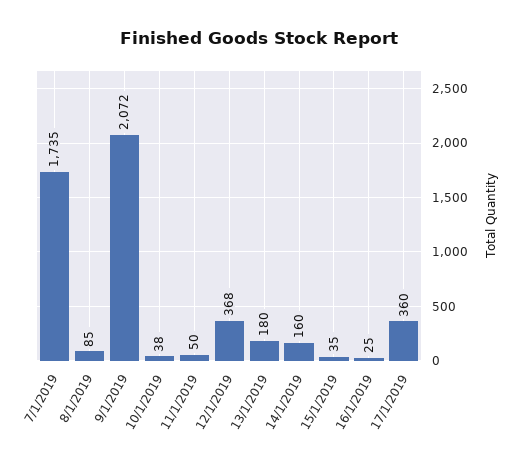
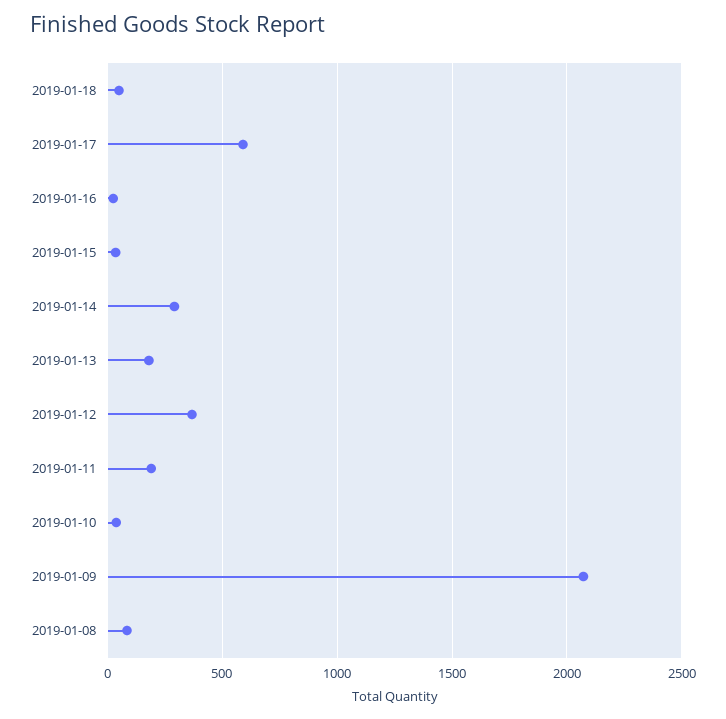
7/1/2019: 1735 -> none
11/1/2019: 50 -> 200
14/1/2019: 160 -> 300
17/1/2019: 360 -> 600
2019-01-18: none -> 50

